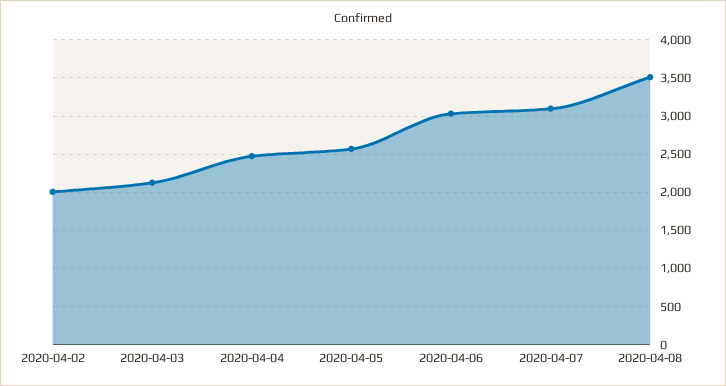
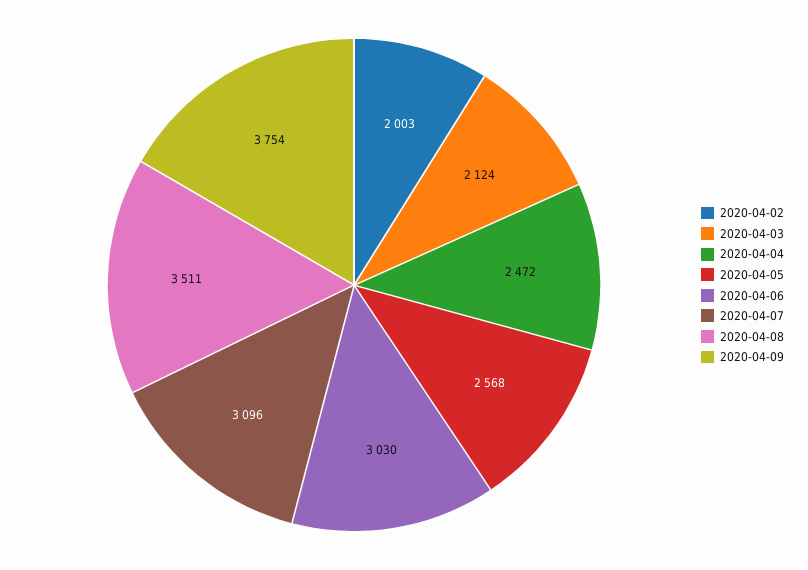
2020-04-09: none -> 3754

